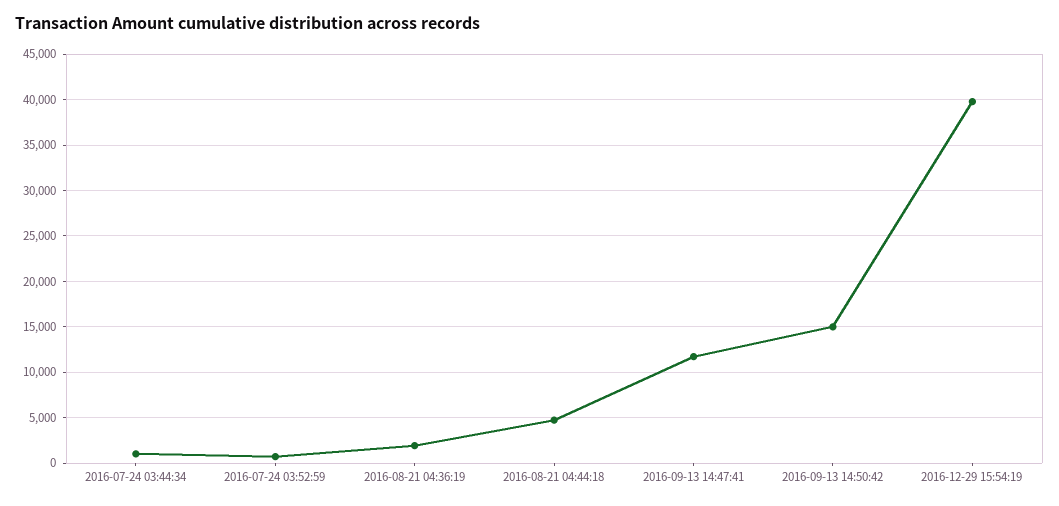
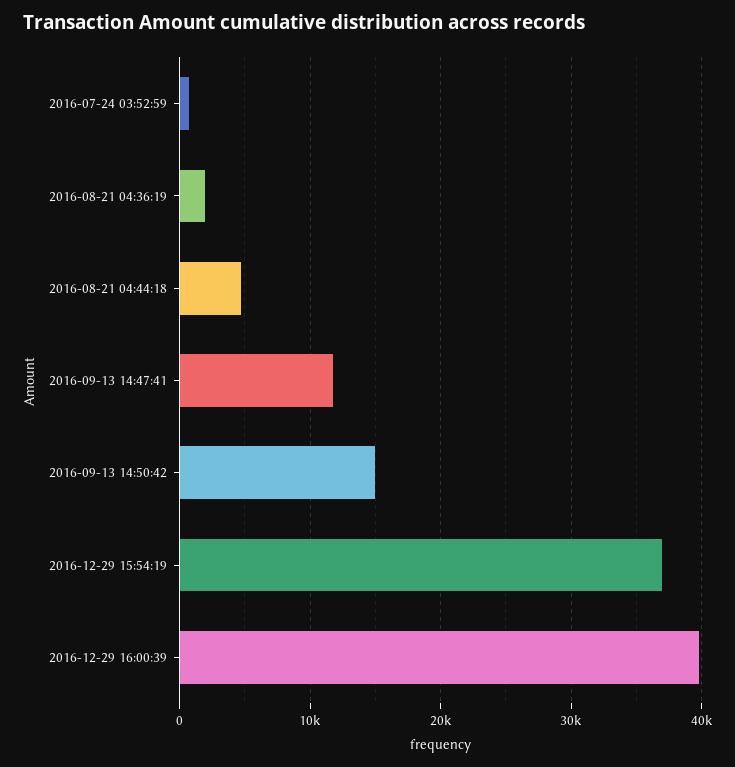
2016-07-24 03:44:34: 1000 -> none
2016-12-29 15:54:19: 40000 -> 37000
2016-12-29 16:00:39: none -> 40000

